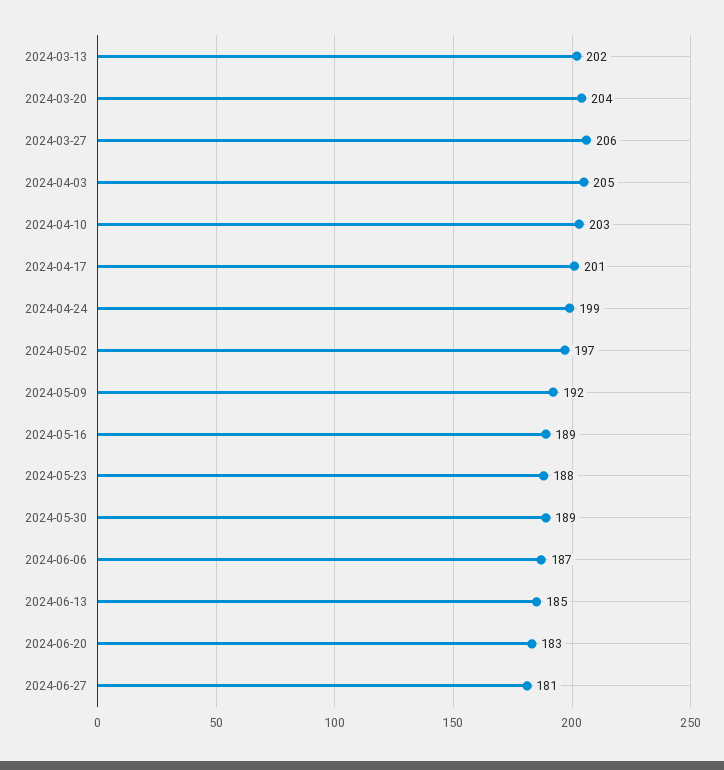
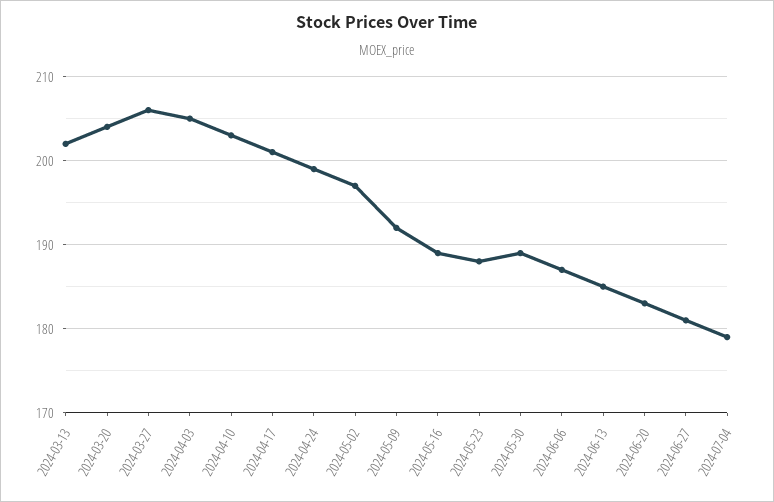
2024-07-04: none -> 179

